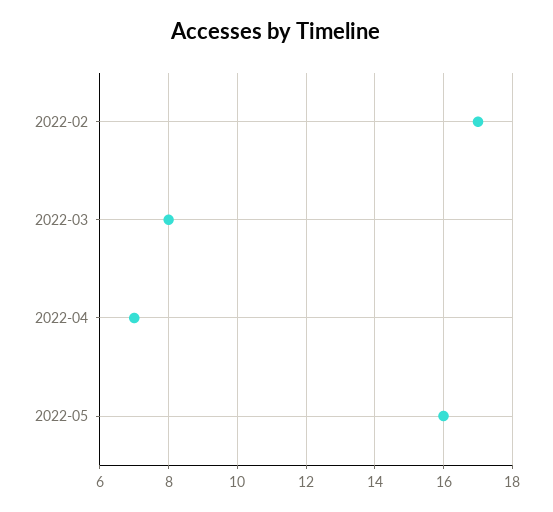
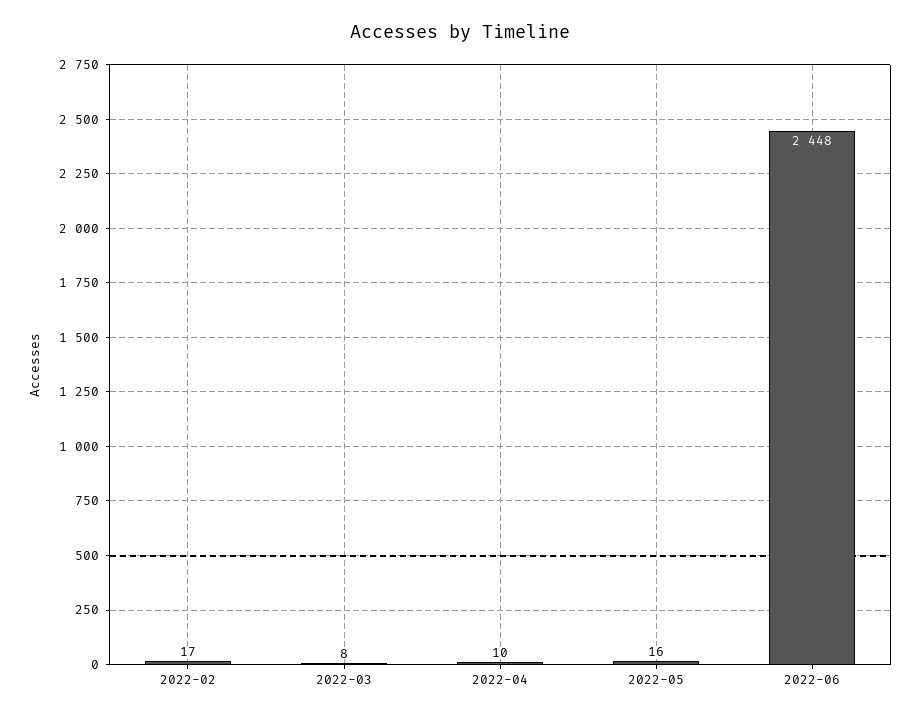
2022-04: 7 -> 10
2022-06: none -> 2448

